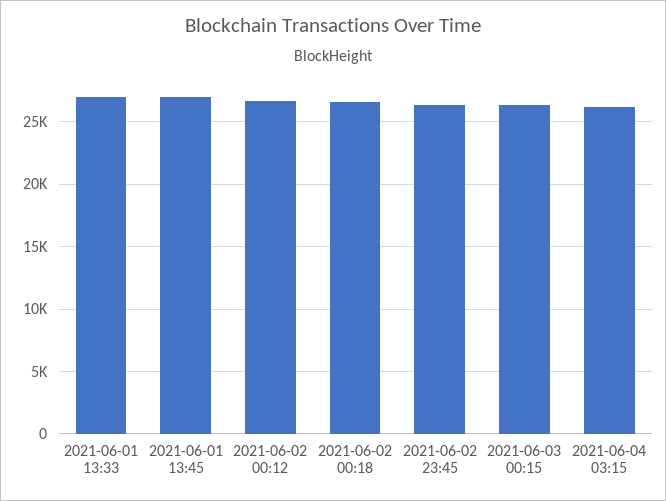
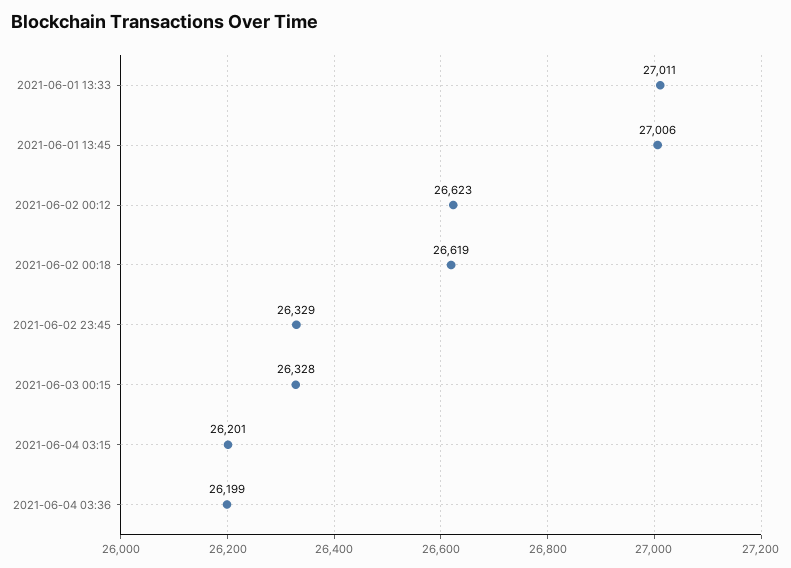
2021-06-04 03:36: none -> 26199

